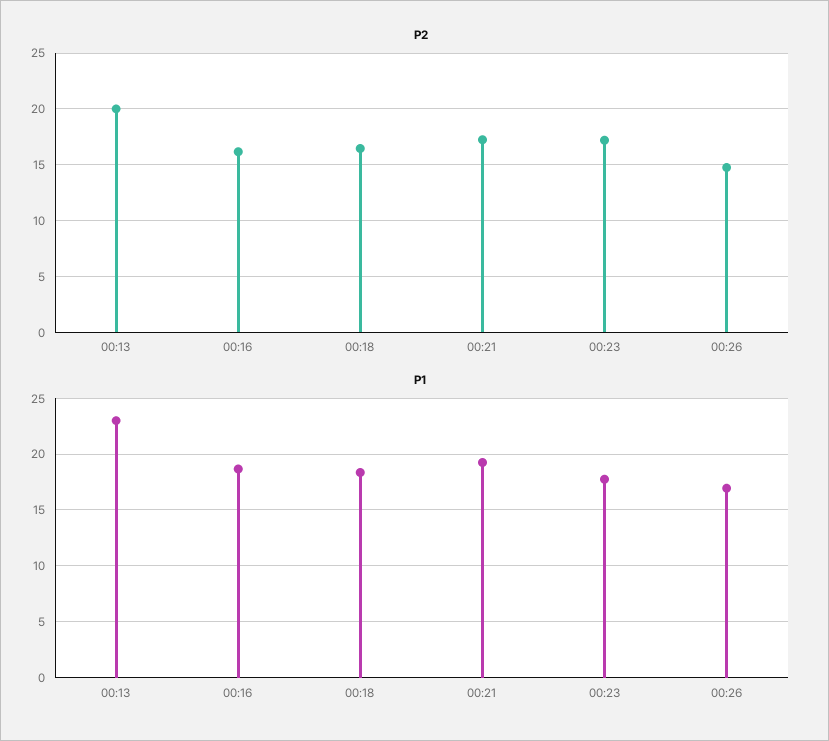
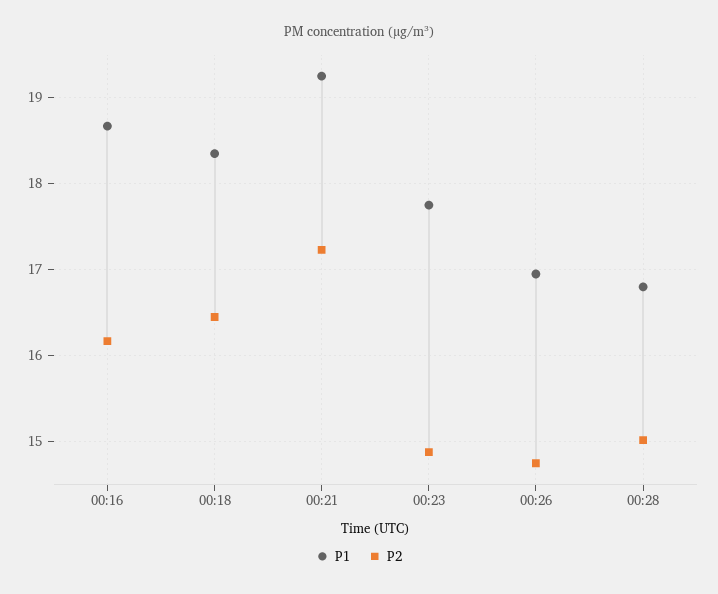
P2, 00:13: 20 -> none
P2, 00:23: 17 -> 14.9
P1, 00:13: 23 -> none
P1, 00:28: none -> 16.8
P2, 00:28: none -> 15

